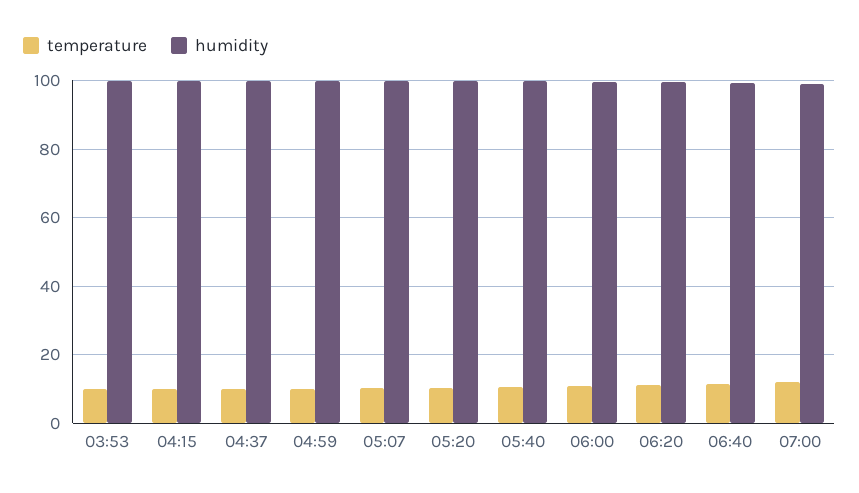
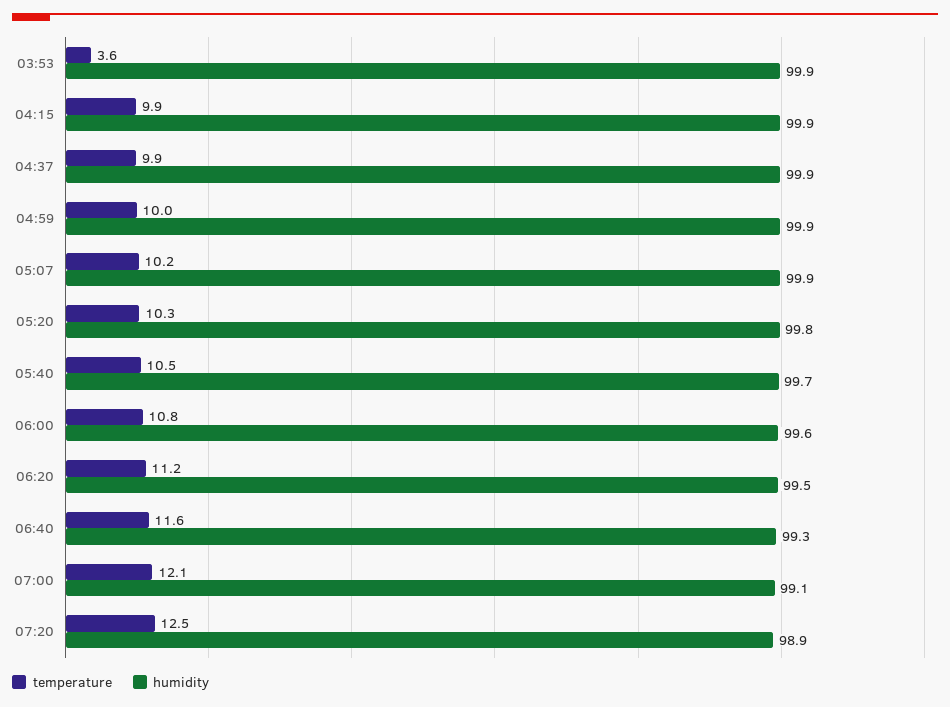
temperature, 03:53: 10 -> 3.6
temperature, 07:20: none -> 12.5
humidity, 07:20: none -> 98.9

